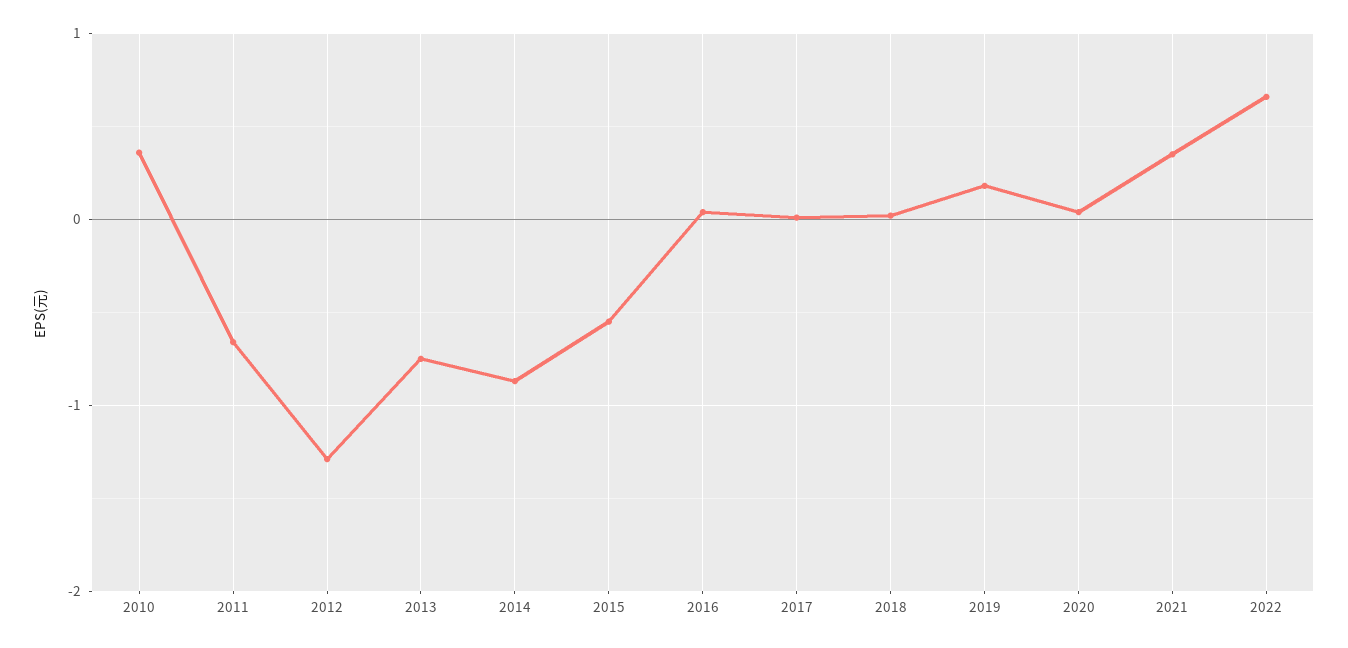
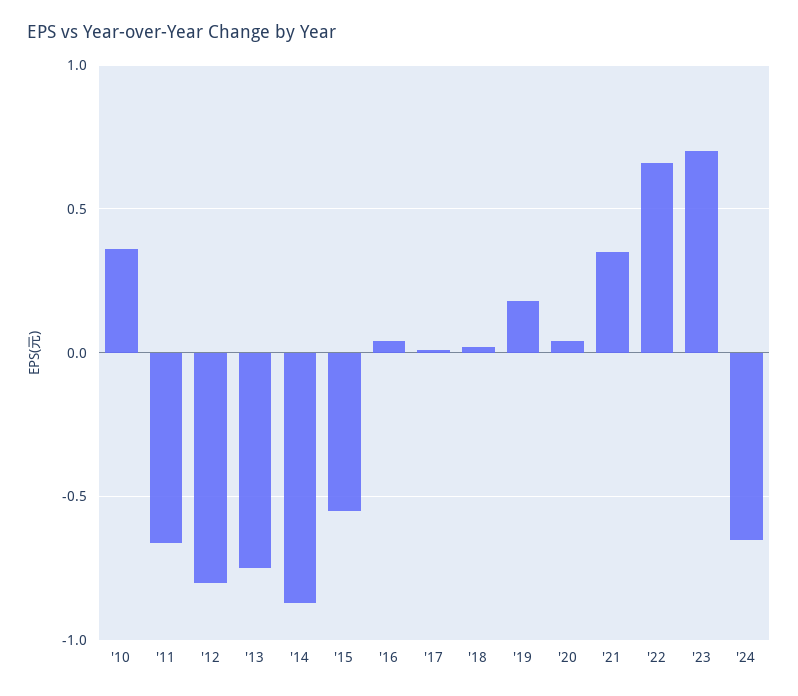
2012: -1.3 -> -0.8
'23: none -> 0.7
'24: none -> -0.65

